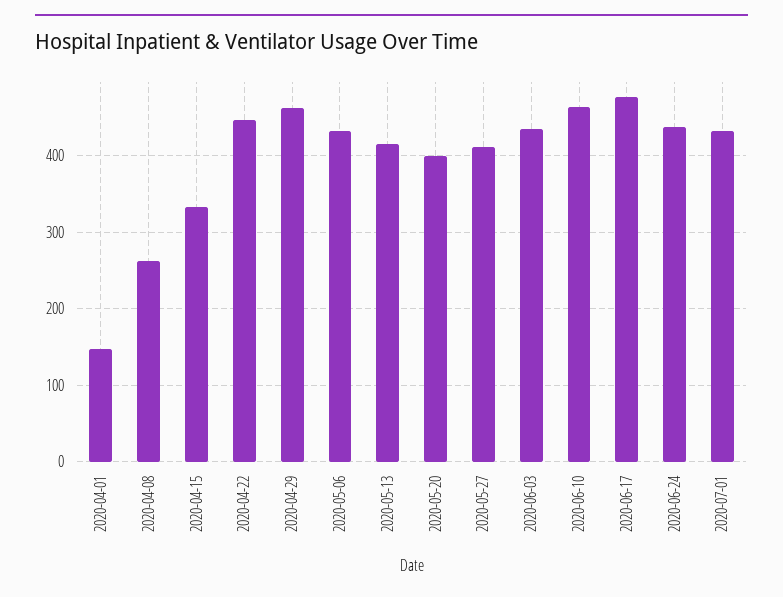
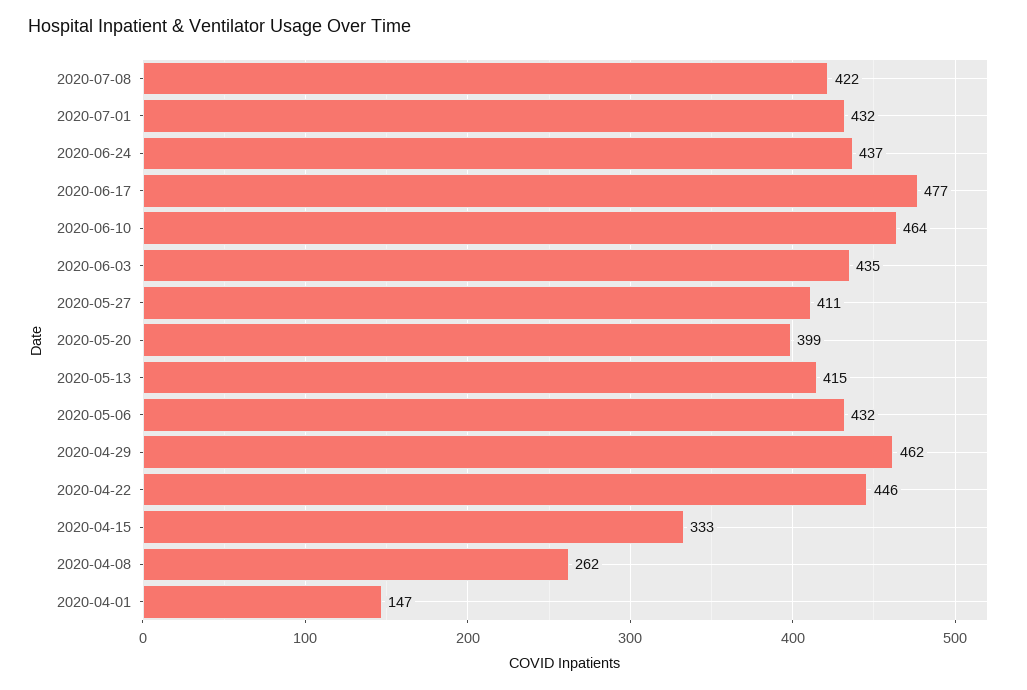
2020-07-08: none -> 422

